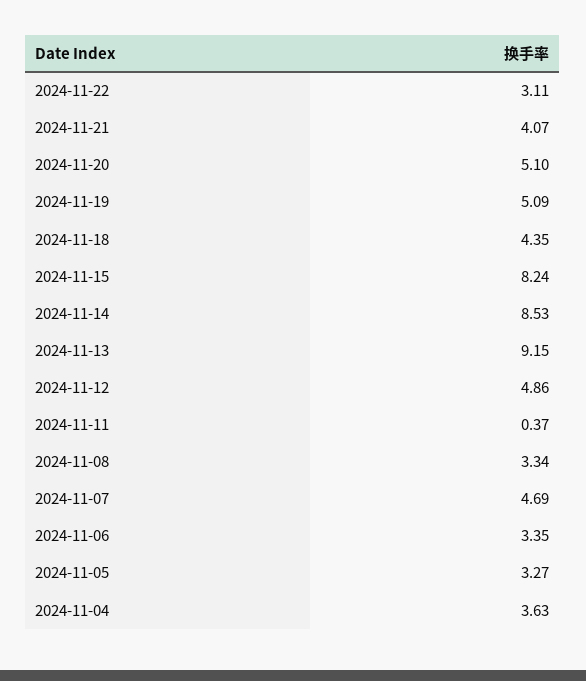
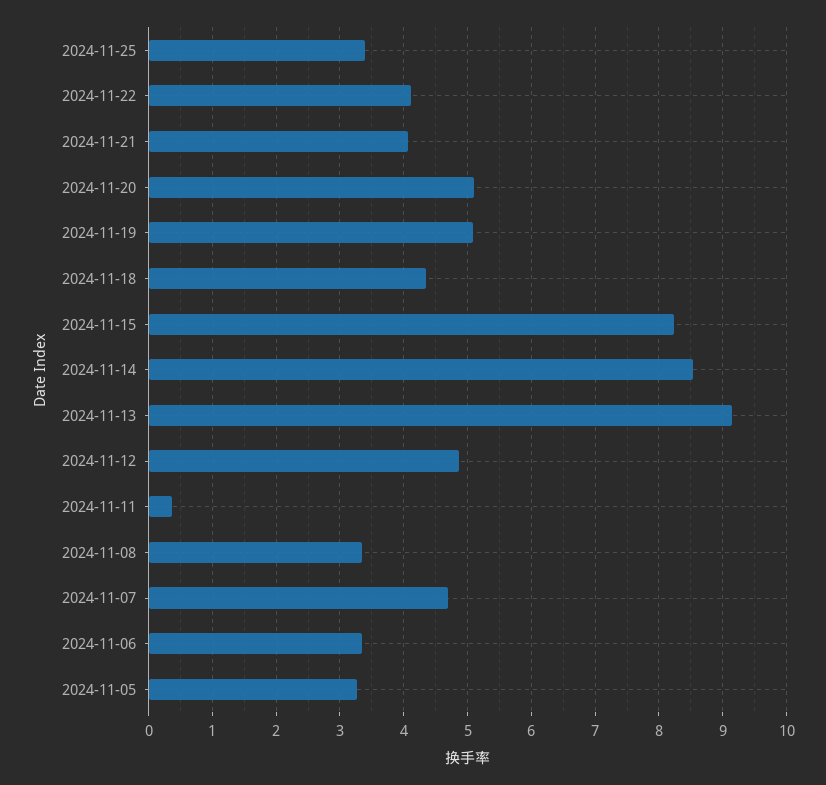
2024-11-22: 3.11 -> 4.1
2024-11-04: 3.63 -> none
2024-11-25: none -> 3.4

